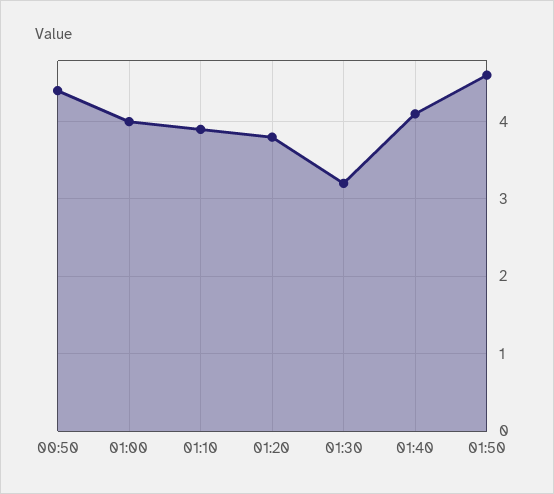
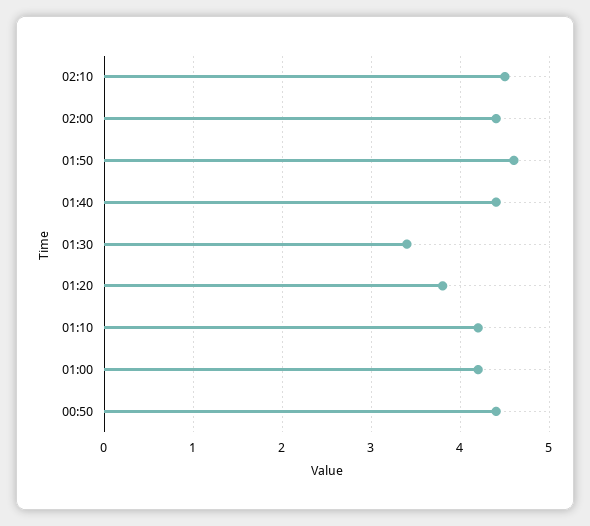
01:00: 4 -> 4.2
01:10: 3.9 -> 4.2
01:30: 3.2 -> 3.4
01:40: 4.1 -> 4.4
02:10: none -> 4.5
02:00: none -> 4.4

